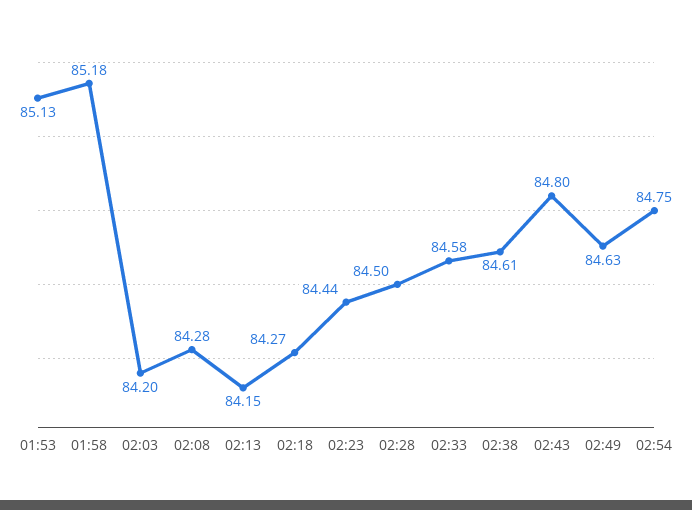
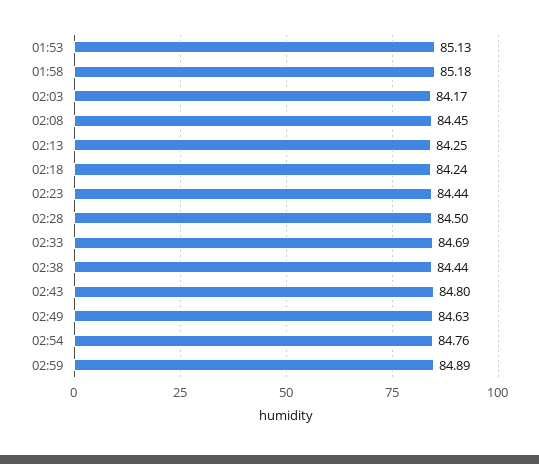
02:03: 84.2 -> 84.17
02:08: 84.28 -> 84.45
02:13: 84.15 -> 84.25
02:18: 84.27 -> 84.24
02:33: 84.58 -> 84.69
02:38: 84.61 -> 84.44
02:54: 84.75 -> 84.76
02:59: none -> 84.89

